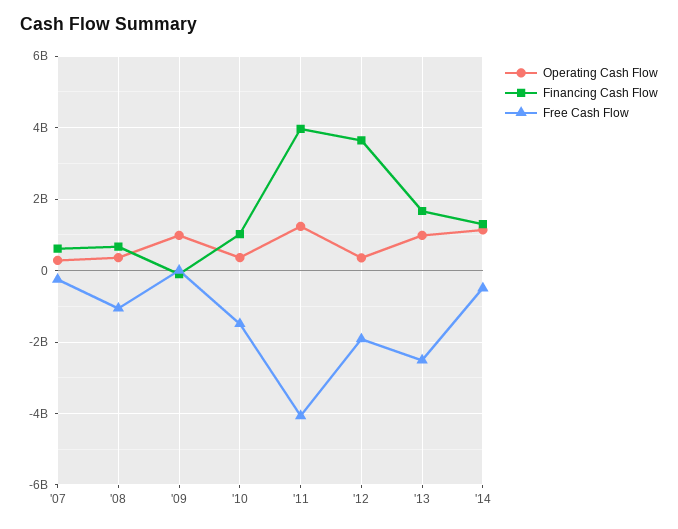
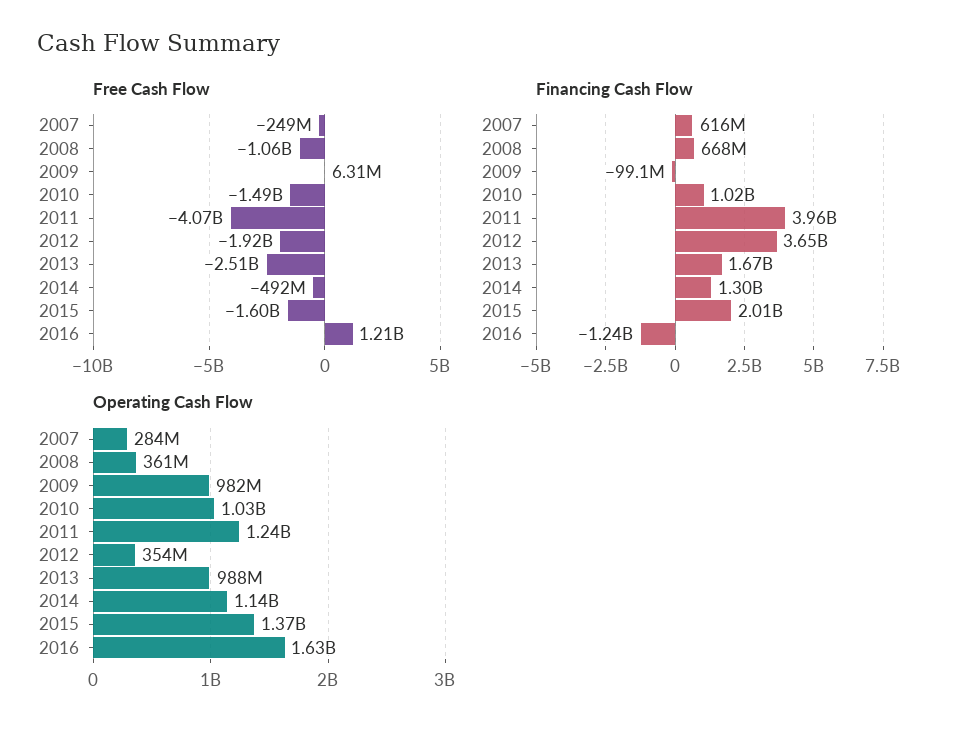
Operating Cash Flow, '10: 400000000 -> 1030000000
Free Cash Flow, 2015: none -> -1600000000
Free Cash Flow, 2016: none -> 1210000000
Financing Cash Flow, 2015: none -> 2010000000
Financing Cash Flow, 2016: none -> -1240000000
Operating Cash Flow, 2015: none -> 1370000000
Operating Cash Flow, 2016: none -> 1630000000

